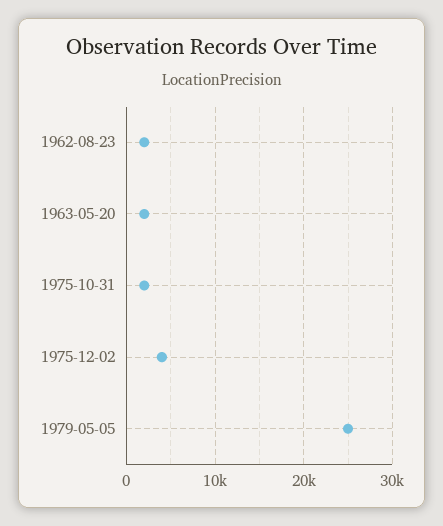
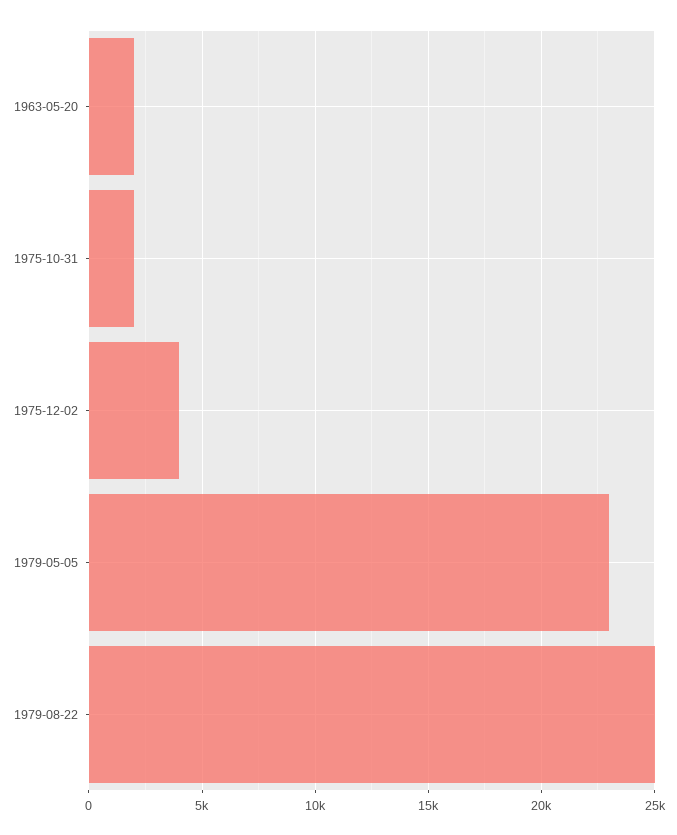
1962-08-23: 2000 -> none
1979-05-05: 25000 -> 23000
1979-08-22: none -> 25000

